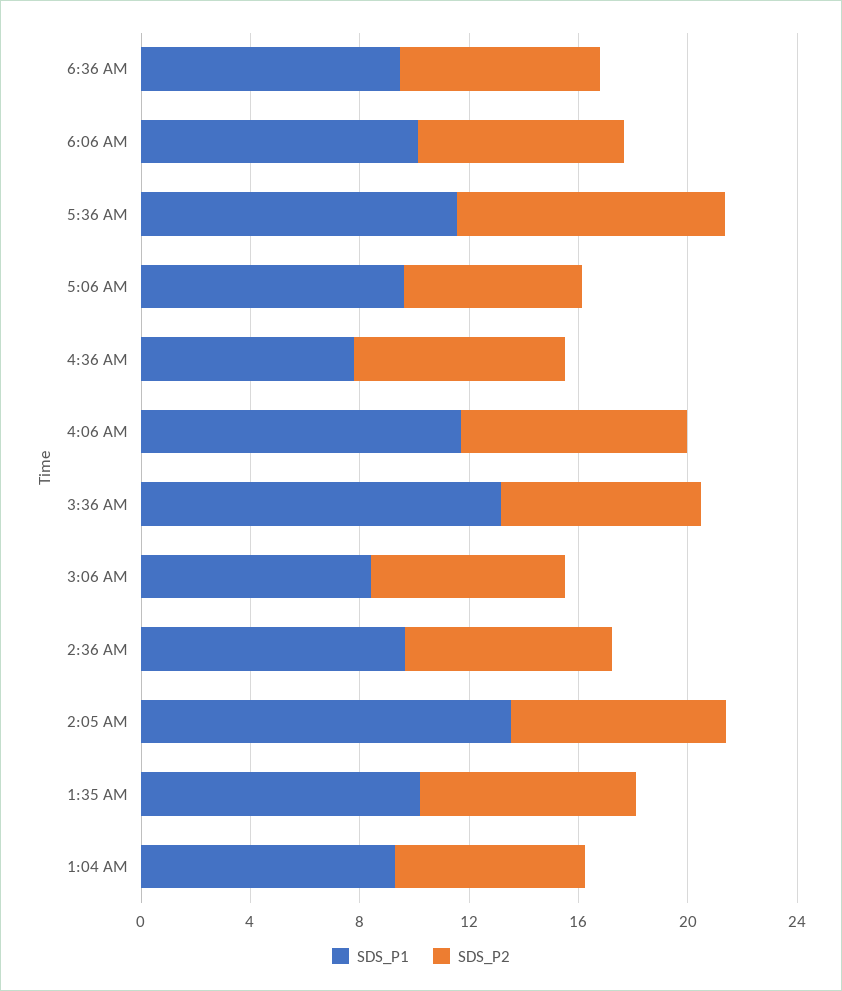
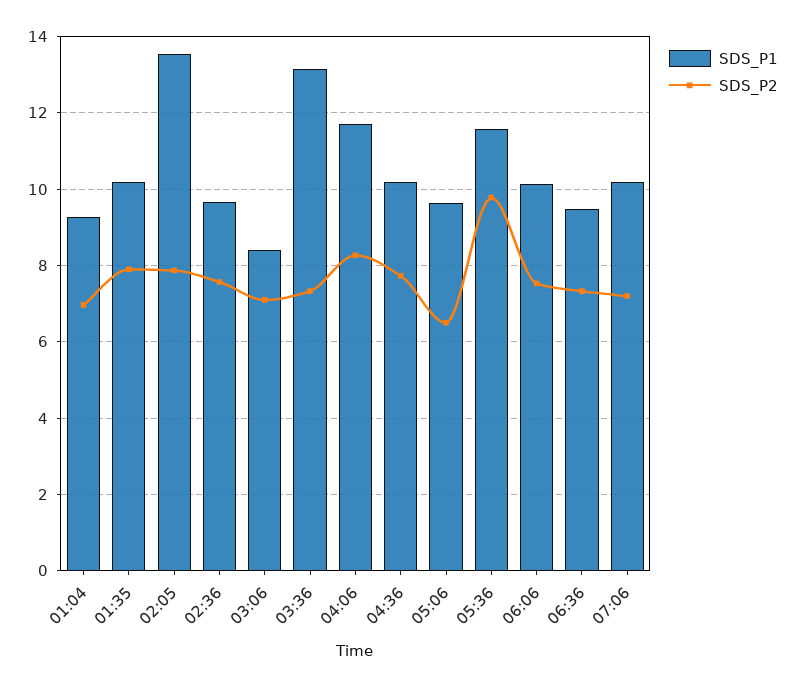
SDS_P1, 4:36 AM: 8 -> 10.2
SDS_P1, 07:06: none -> 10.2
SDS_P2, 07:06: none -> 7.2

